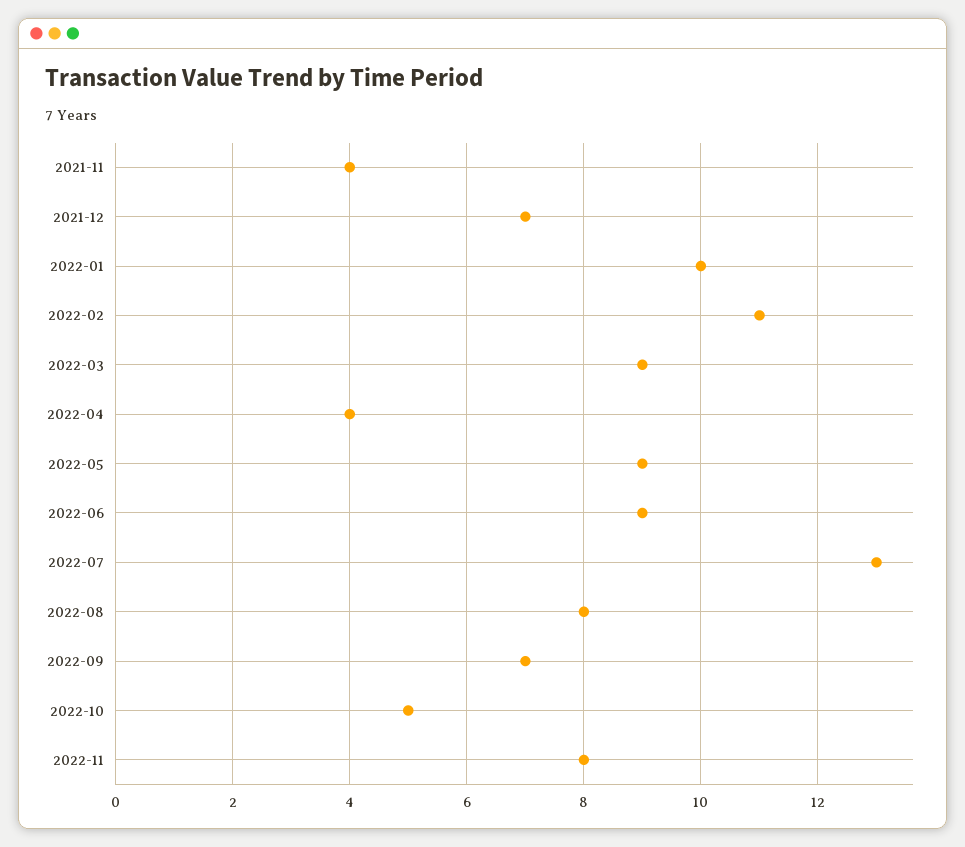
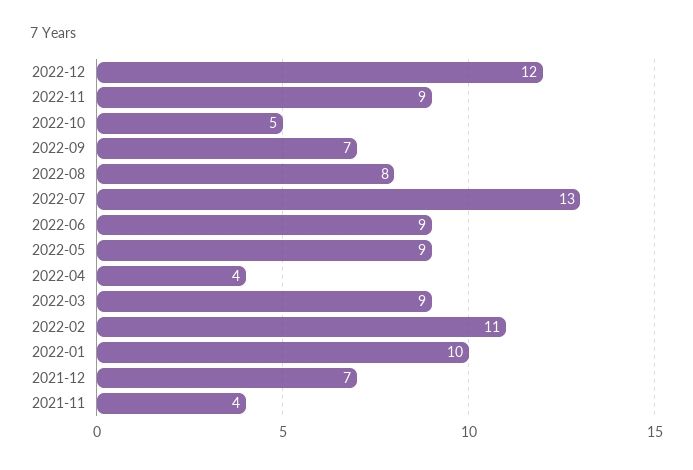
2022-11: 8 -> 9
2022-12: none -> 12

